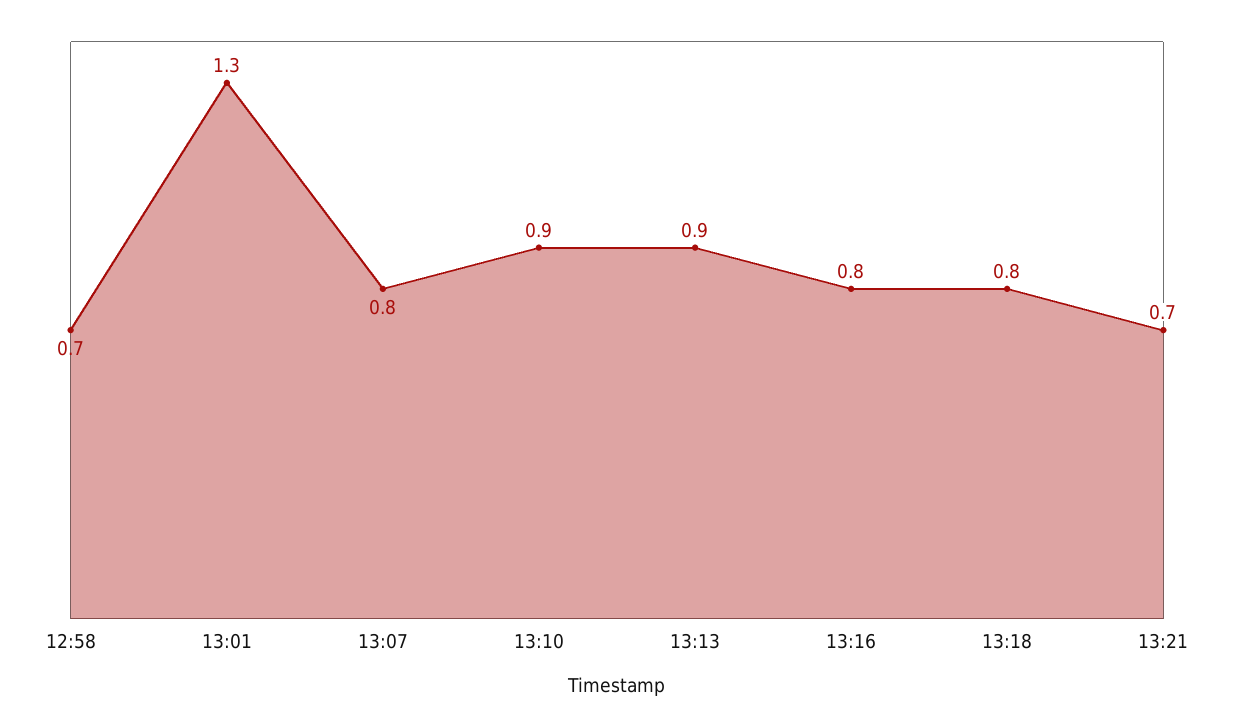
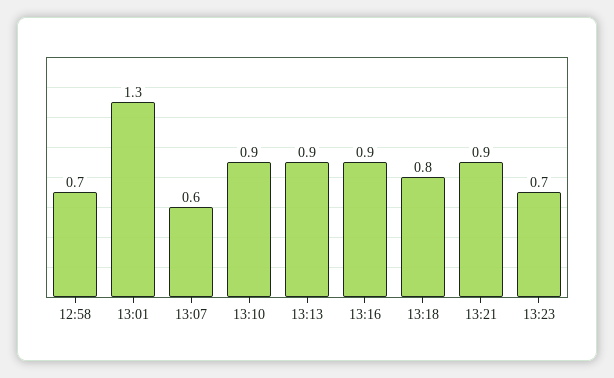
13:07: 0.8 -> 0.6
13:16: 0.8 -> 0.9
13:21: 0.7 -> 0.9
13:23: none -> 0.7

